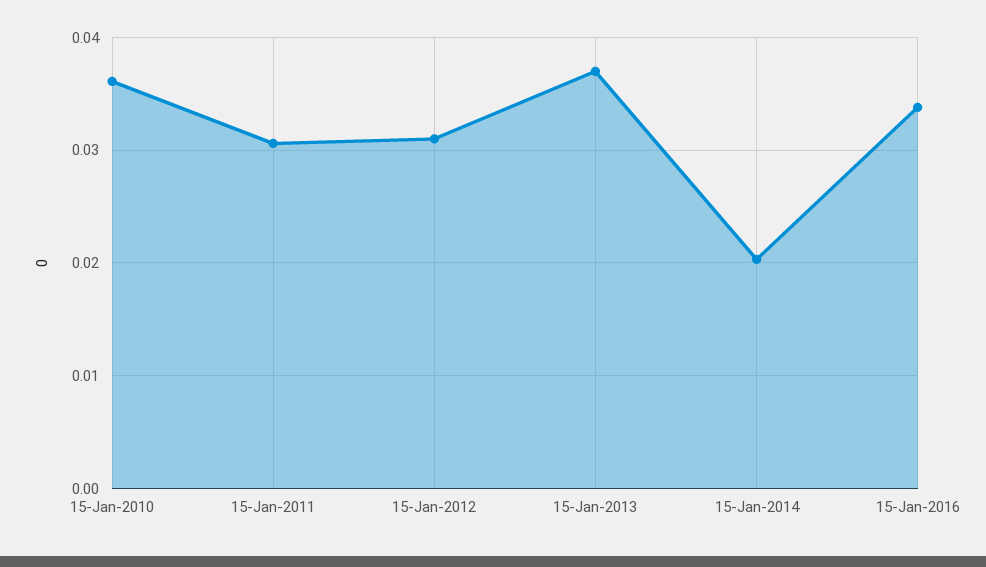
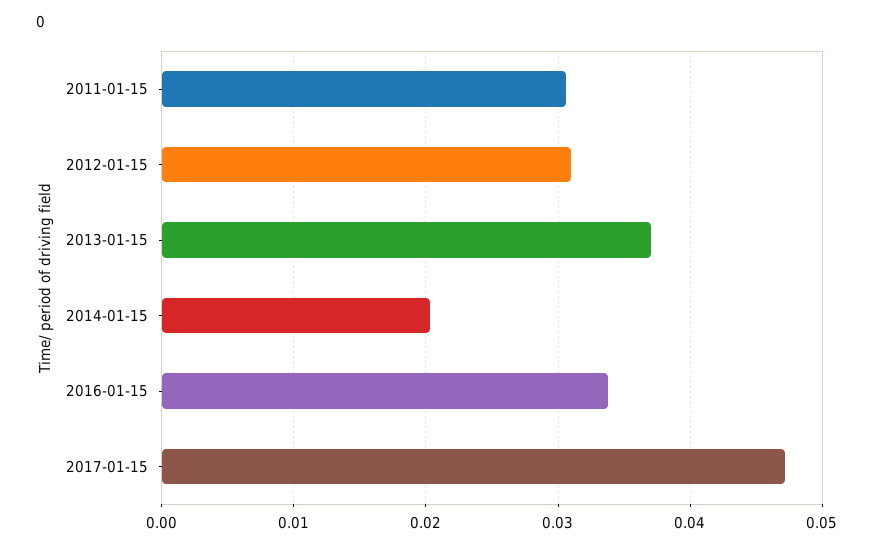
15-Jan-2010: 0.036 -> none
2017-01-15: none -> 0.047

